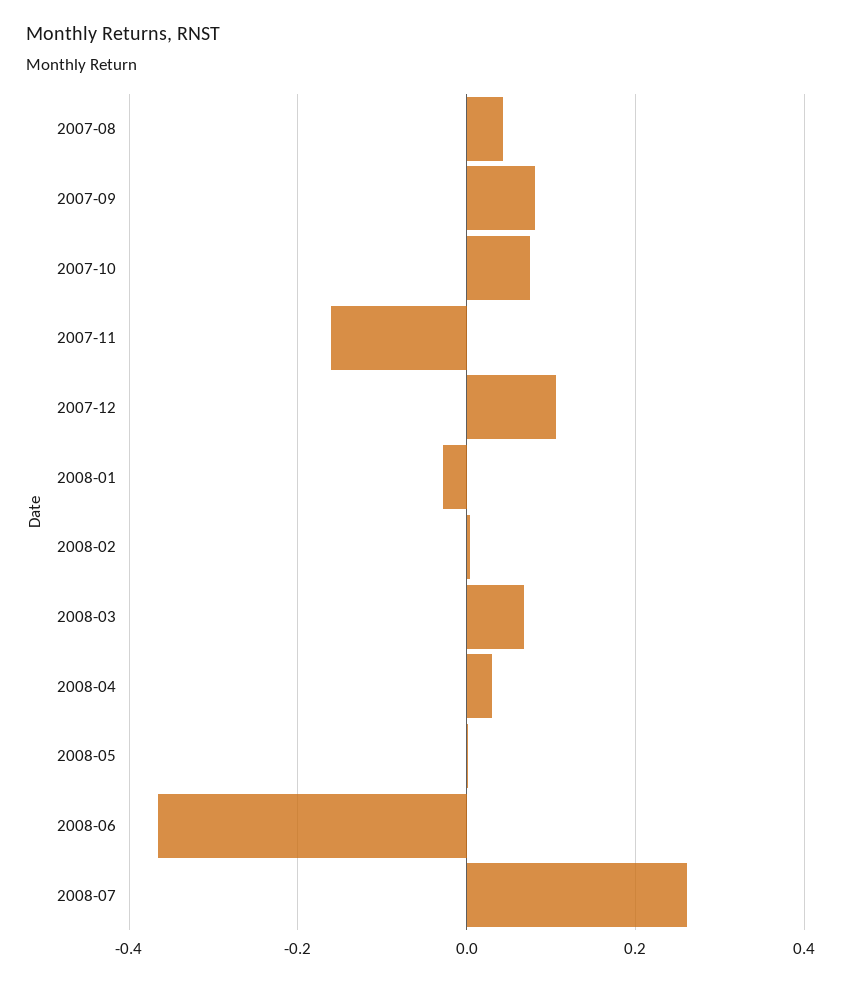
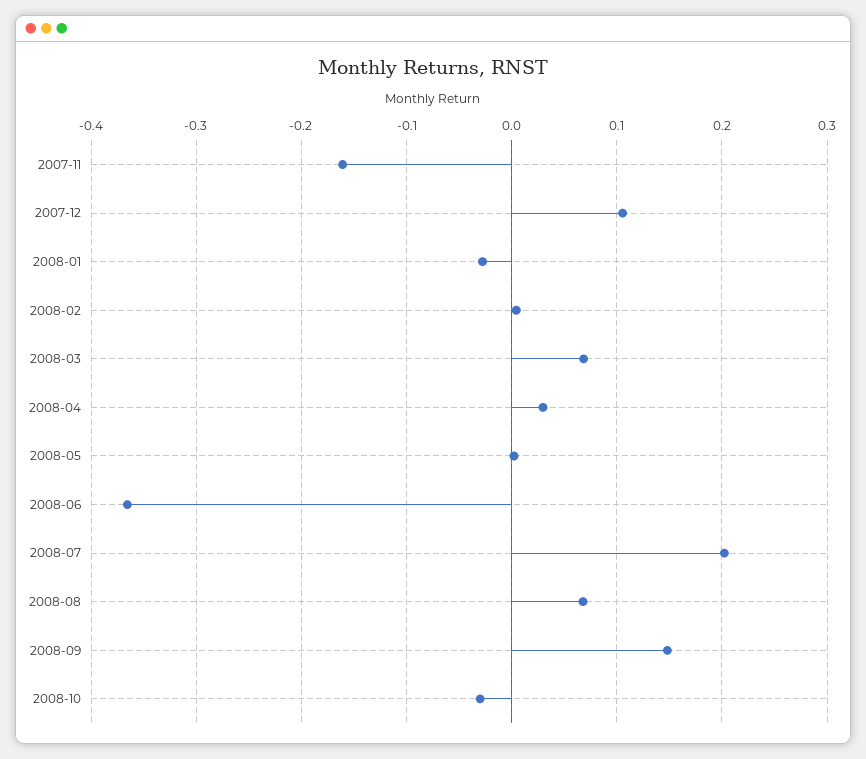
2007-08: 0.04 -> none
2007-09: 0.08 -> none
2007-10: 0.08 -> none
2008-07: 0.26 -> 0.2
2008-08: none -> 0.07
2008-09: none -> 0.15
2008-10: none -> -0.03

